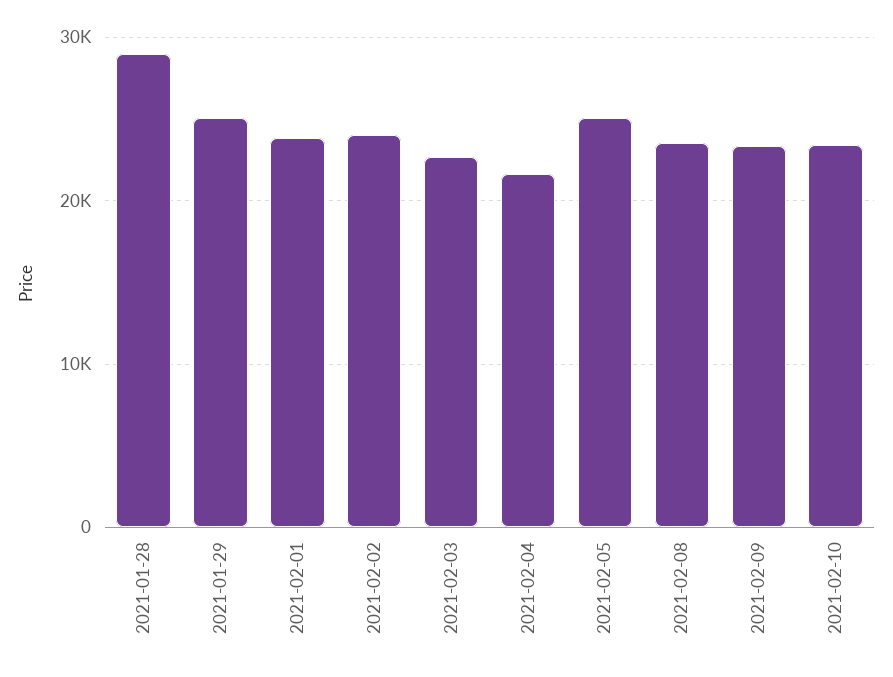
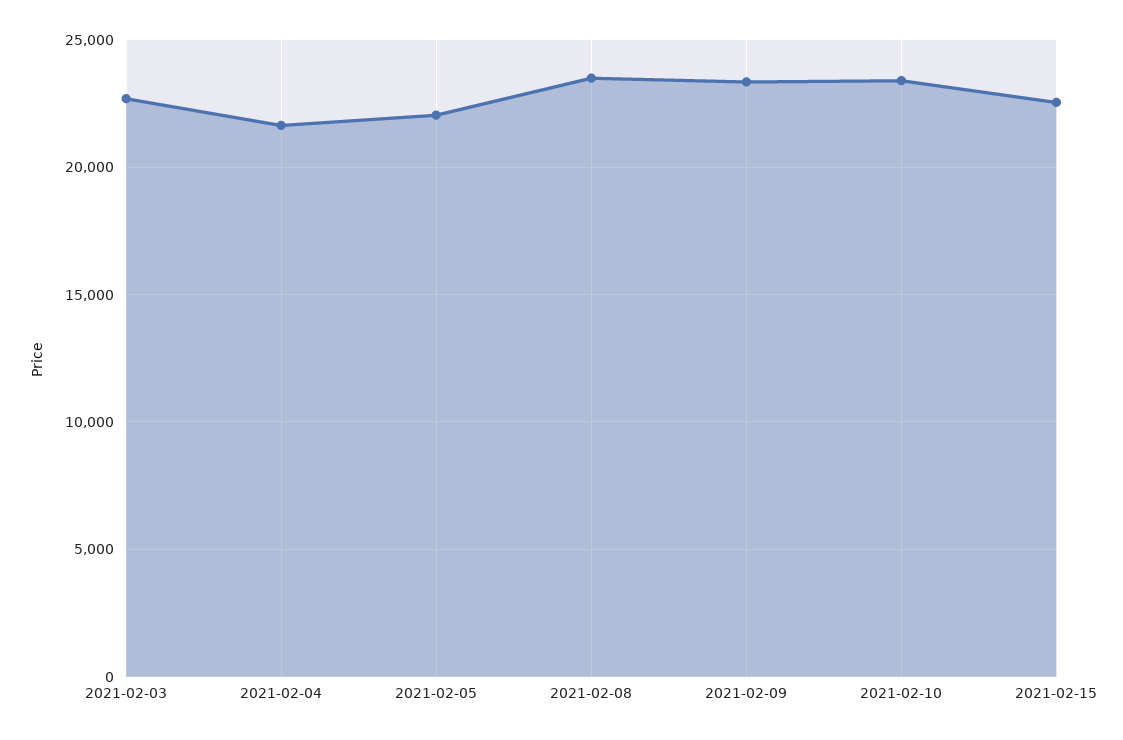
2021-01-28: 29000 -> none
2021-01-29: 25000 -> none
2021-02-01: 24000 -> none
2021-02-02: 24000 -> none
2021-02-05: 25000 -> 22000
2021-02-15: none -> 22500

